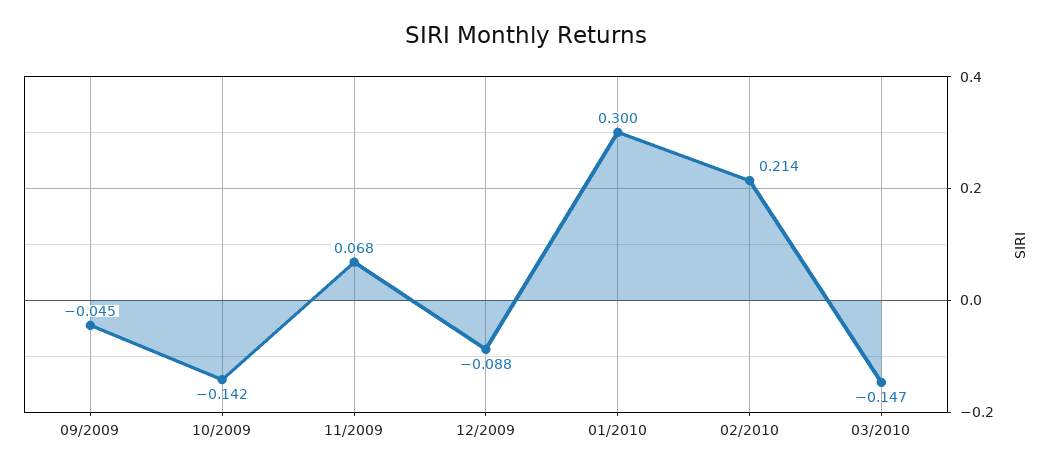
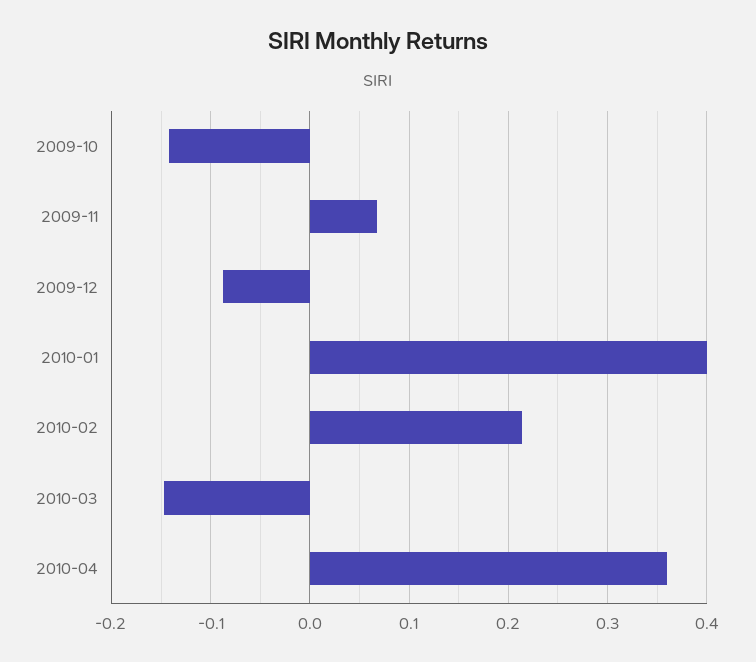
09/2009: -0.045 -> none
01/2010: 0.3 -> 0.4
2010-04: none -> 0.36

